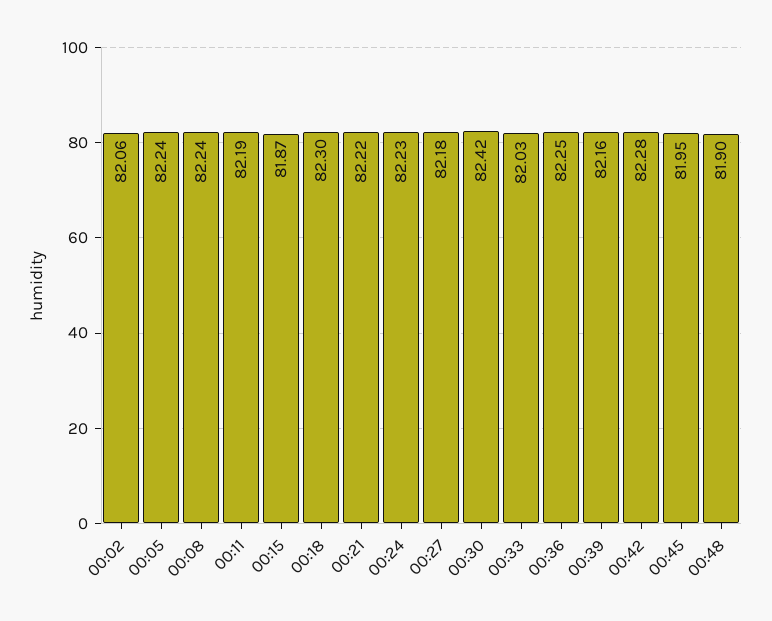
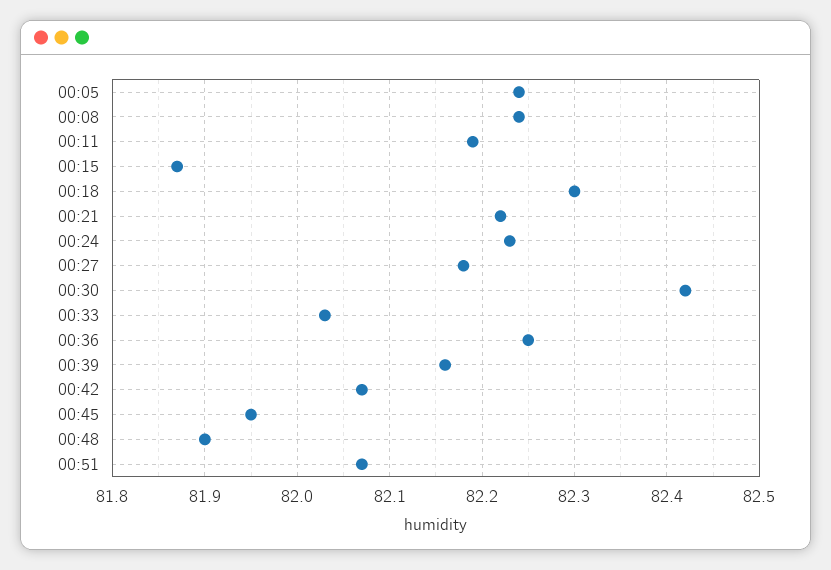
00:02: 82.06 -> none
00:42: 82.28 -> 82.07
00:51: none -> 82.07

